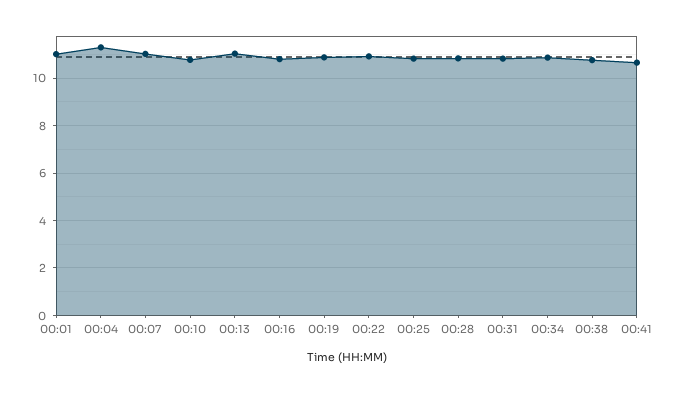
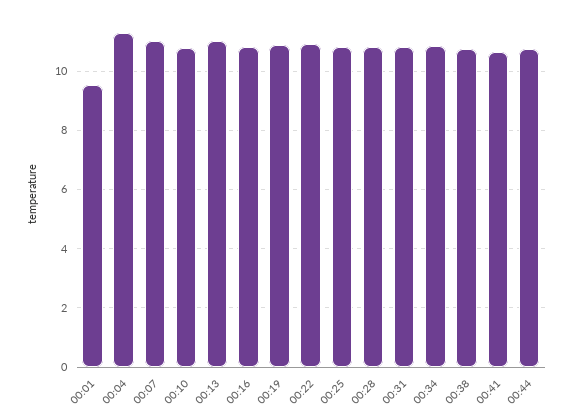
00:01: 11 -> 9.5
00:44: none -> 10.75

